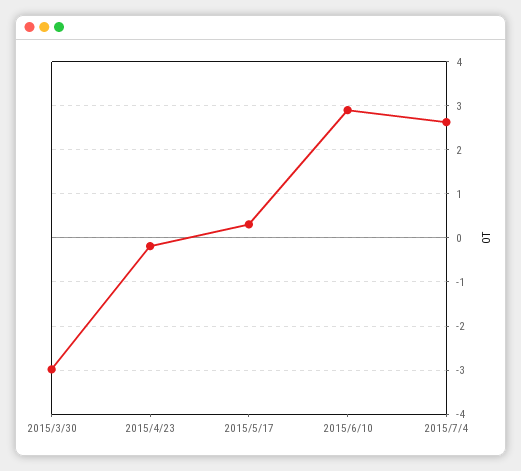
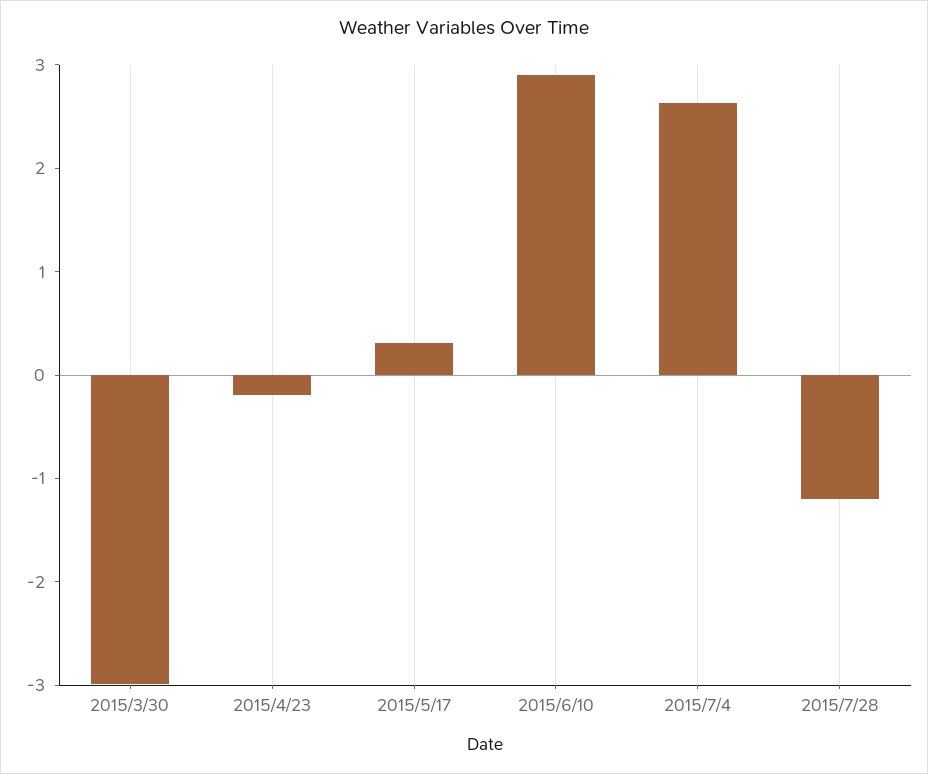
2015/7/28: none -> -1.2

